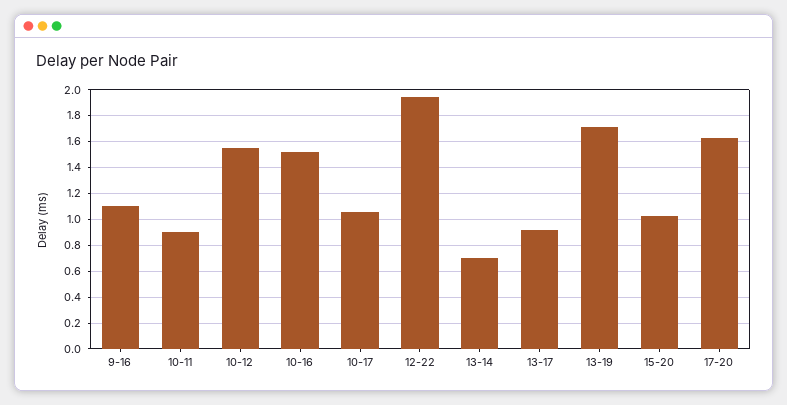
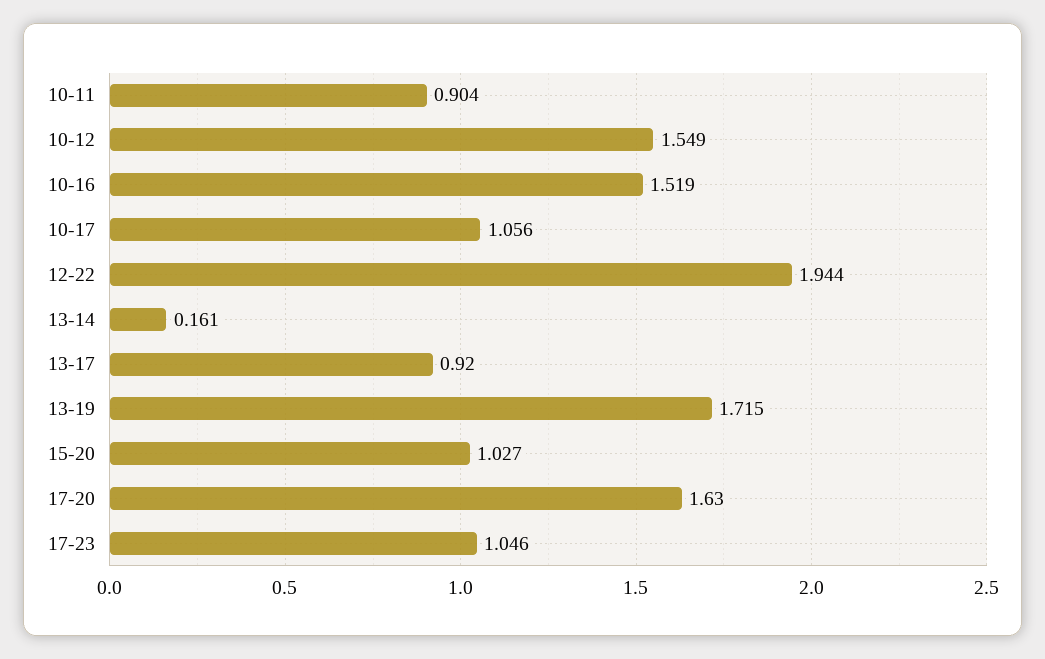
9-16: 1.1 -> none
13-14: 0.7 -> 0.161
17-23: none -> 1.046

